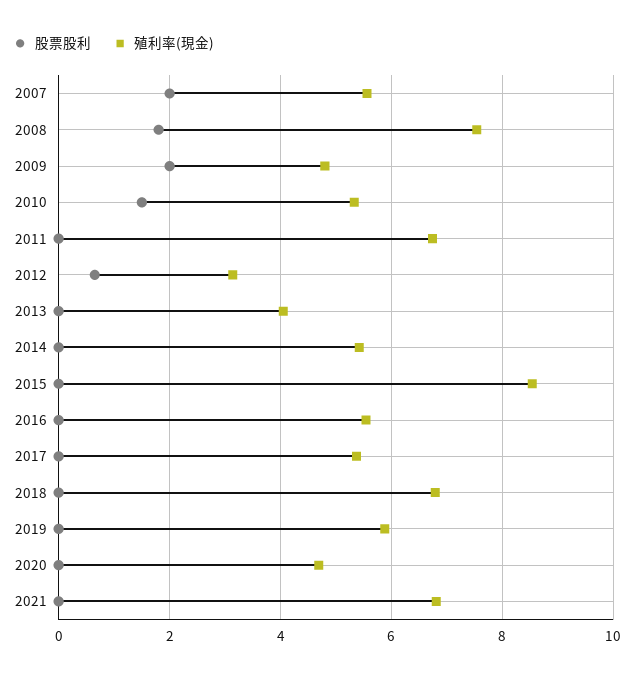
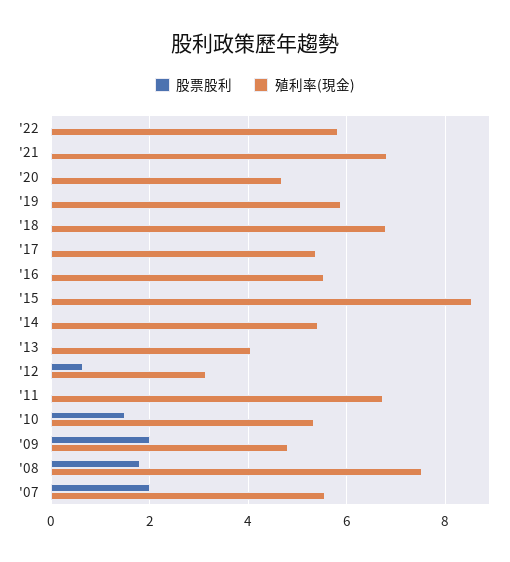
股票股利, '22: none -> 0
殖利率(現金), '22: none -> 5.8

